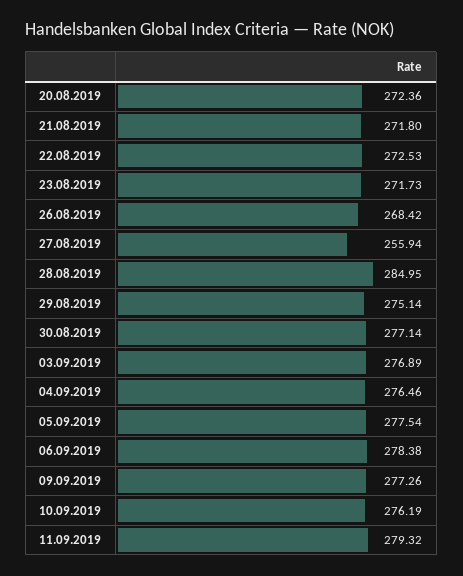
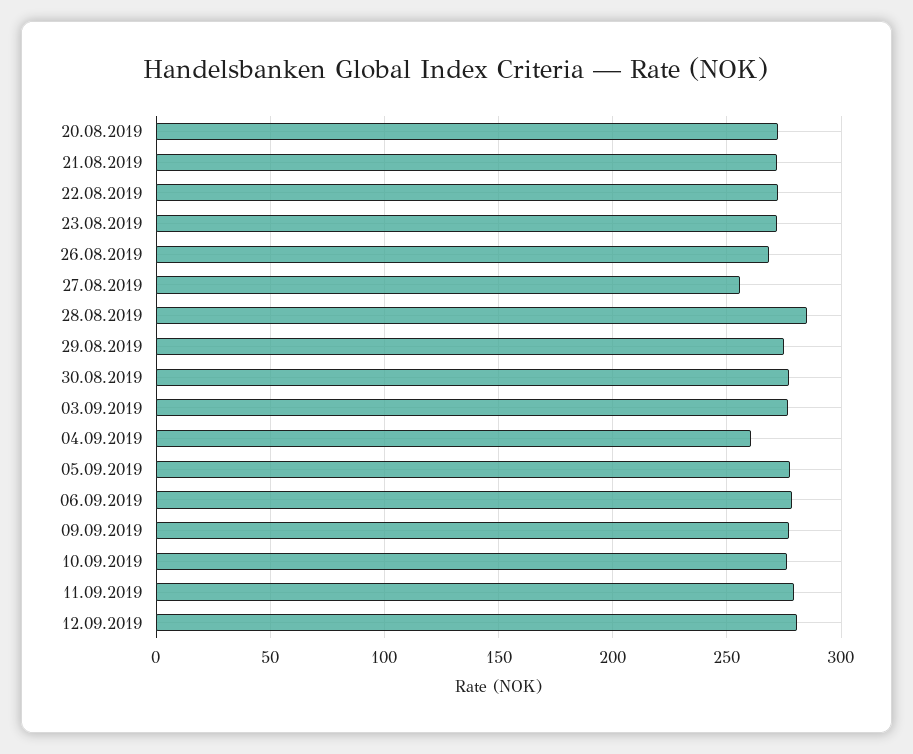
04.09.2019: 276.46 -> 260
12.09.2019: none -> 280

